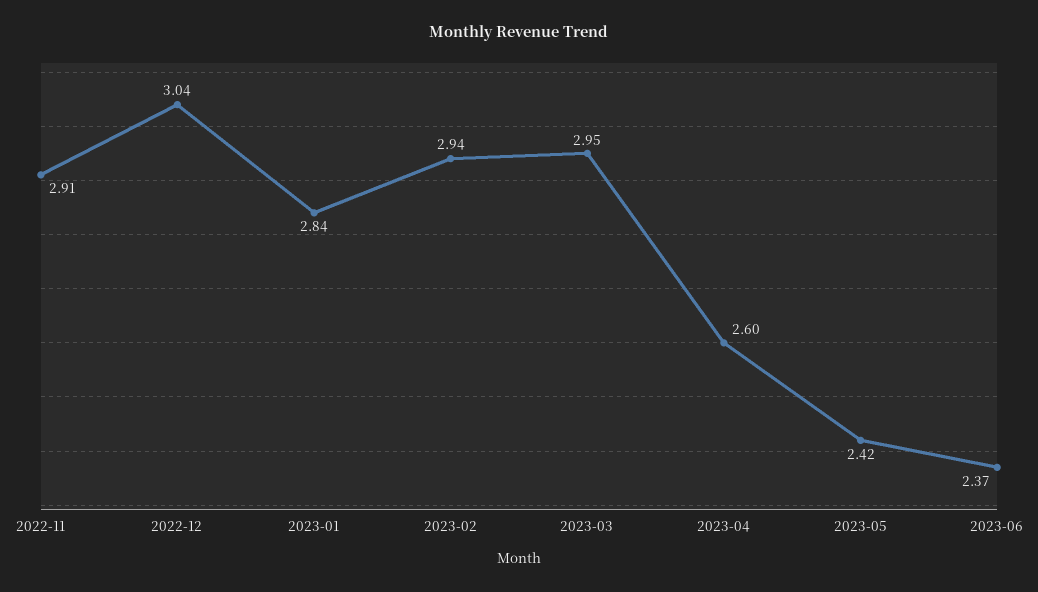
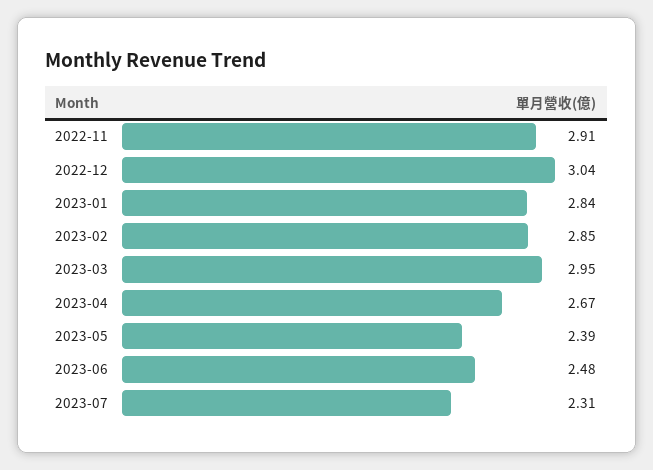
2023-02: 2.94 -> 2.85
2023-04: 2.6 -> 2.67
2023-05: 2.42 -> 2.39
2023-06: 2.37 -> 2.48
2023-07: none -> 2.31

